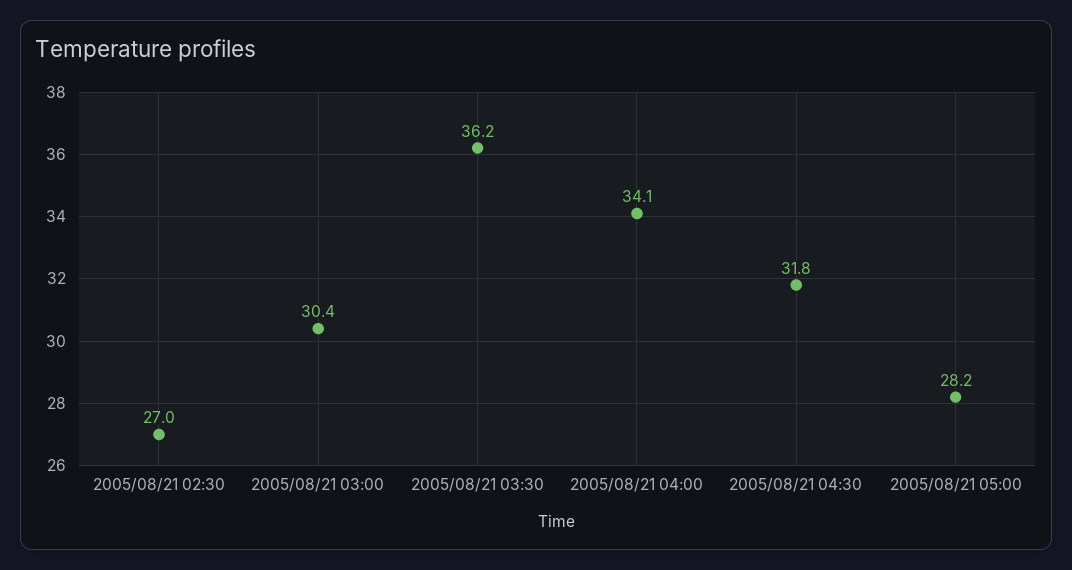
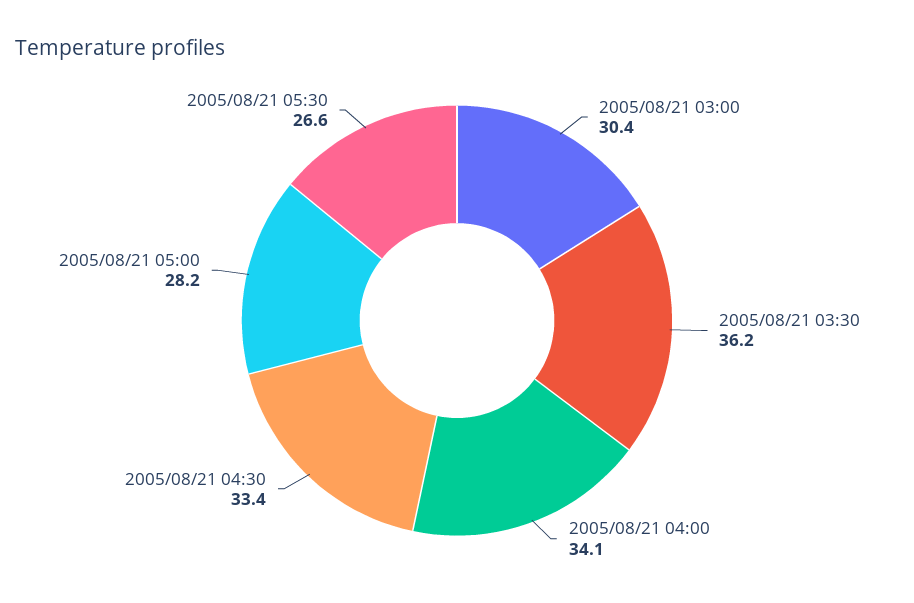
2005/08/21 02:30: 27 -> none
2005/08/21 04:30: 31.8 -> 33.4
2005/08/21 05:30: none -> 26.6

